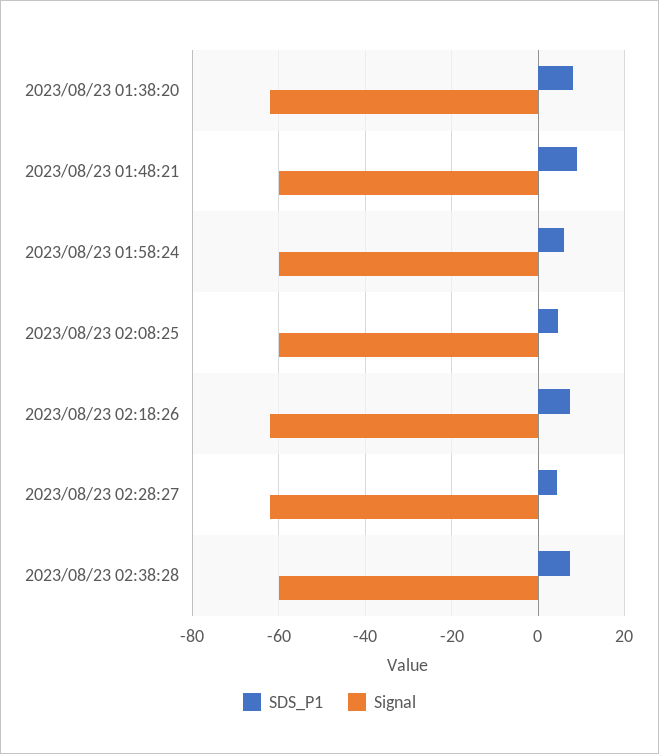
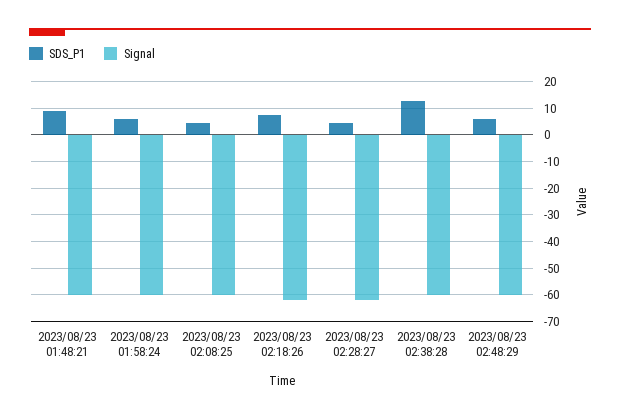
SDS_P1, 2023/08/23 01:38:20: 8 -> none
Signal, 2023/08/23 01:38:20: -62 -> none
SDS_P1, 2023/08/23 02:38:28: 8 -> 12.5
SDS_P1, 2023/08/23 02:48:29: none -> 5
Signal, 2023/08/23 02:48:29: none -> -60

